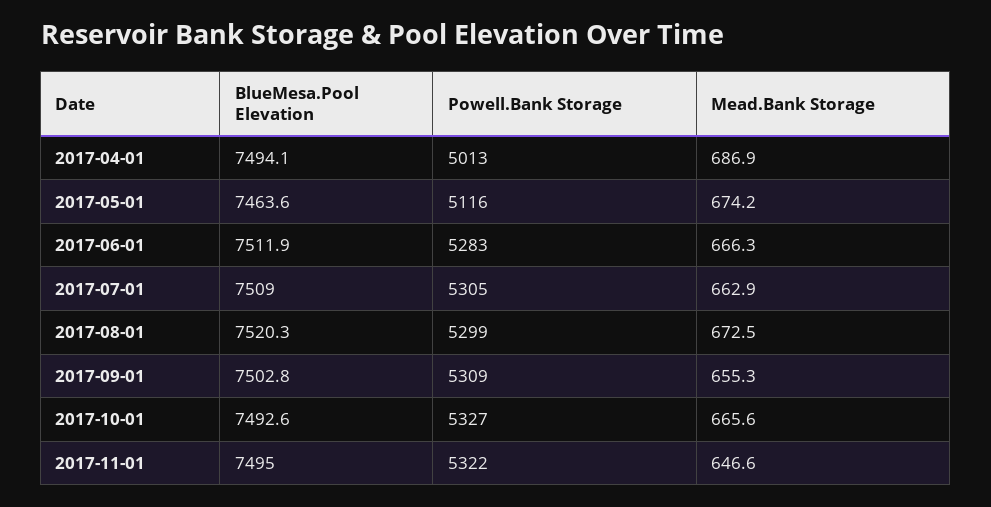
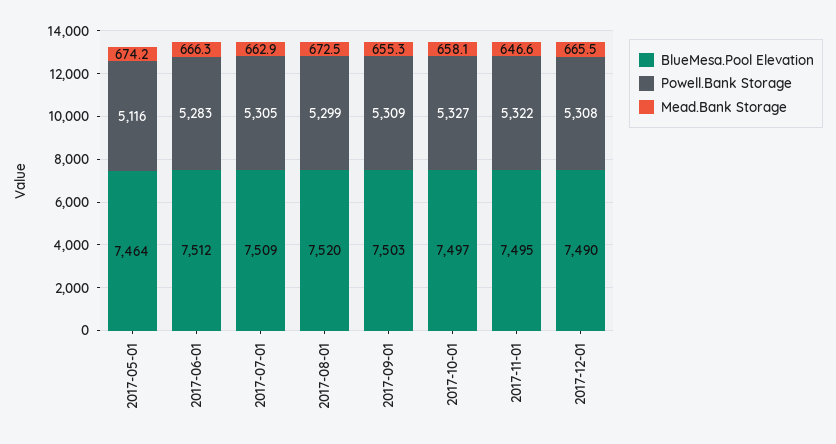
BlueMesa.Pool Elevation, 2017-04-01: 7494.1 -> none
Powell.Bank Storage, 2017-04-01: 5013 -> none
Mead.Bank Storage, 2017-04-01: 686.9 -> none
BlueMesa.Pool Elevation, 2017-10-01: 7492.6 -> 7497
Mead.Bank Storage, 2017-10-01: 665.6 -> 658.1
BlueMesa.Pool Elevation, 2017-12-01: none -> 7490
Powell.Bank Storage, 2017-12-01: none -> 5308
Mead.Bank Storage, 2017-12-01: none -> 665.5

